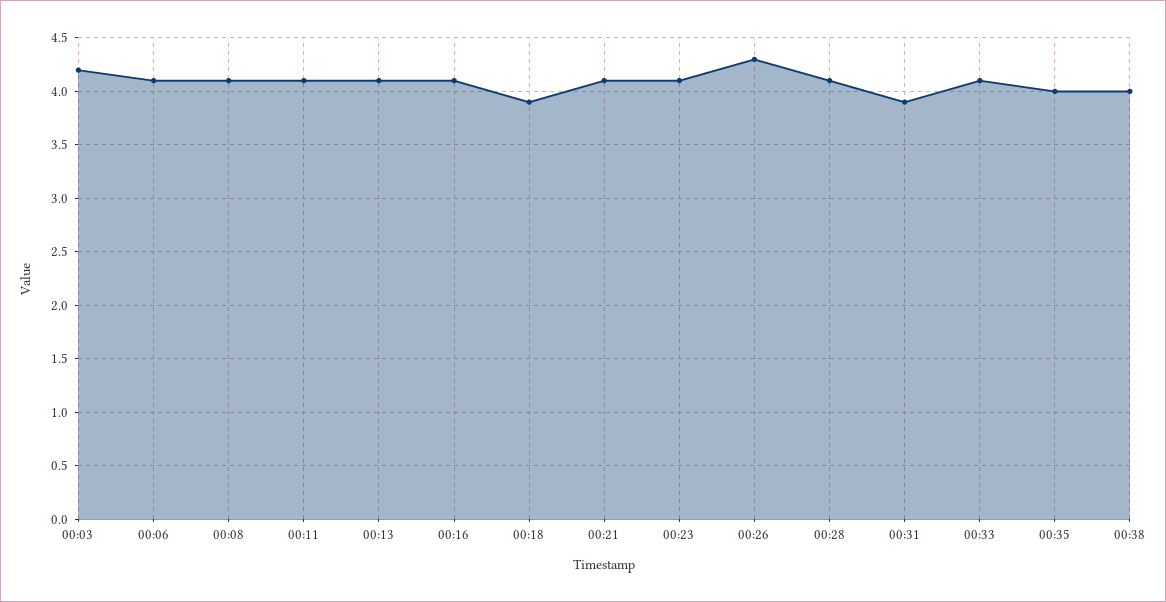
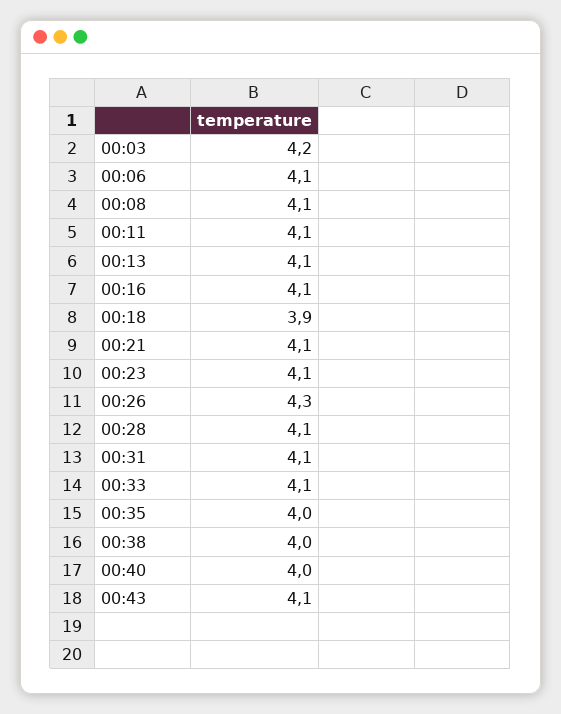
00:31: 3.9 -> 4.1
00:40: none -> 4
00:43: none -> 4.1

